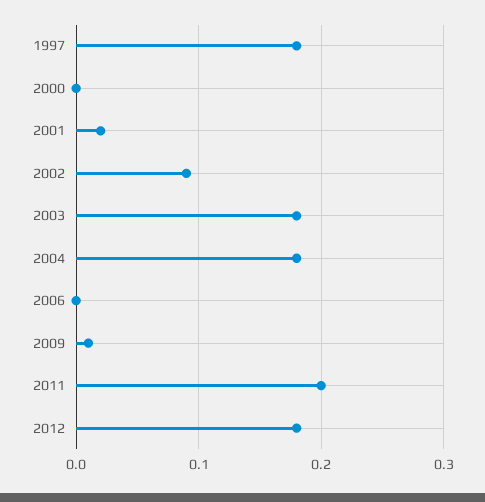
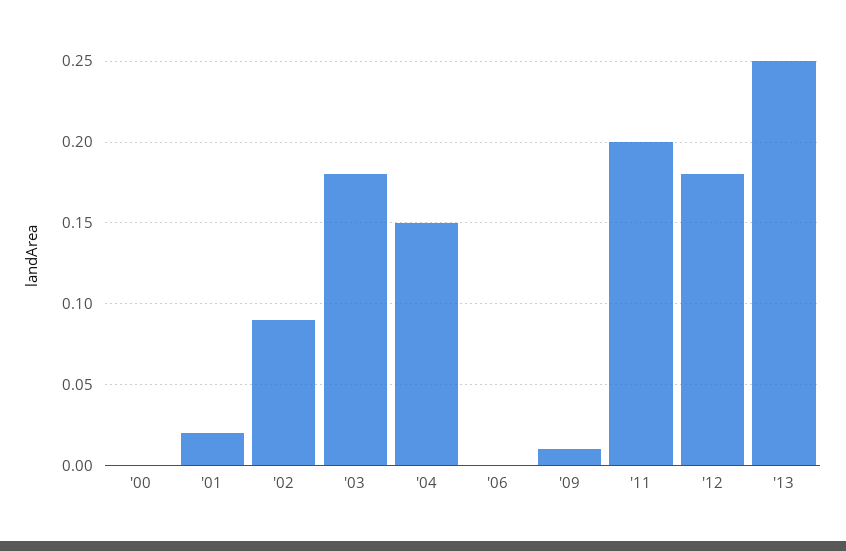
1997: 0.18 -> none
2004: 0.18 -> 0.15
'13: none -> 0.25

